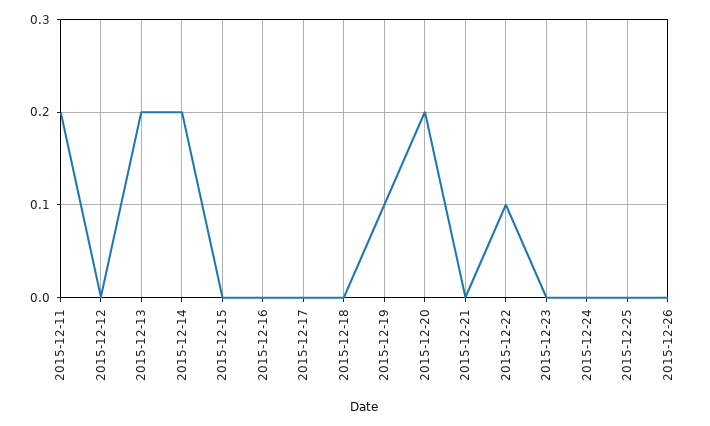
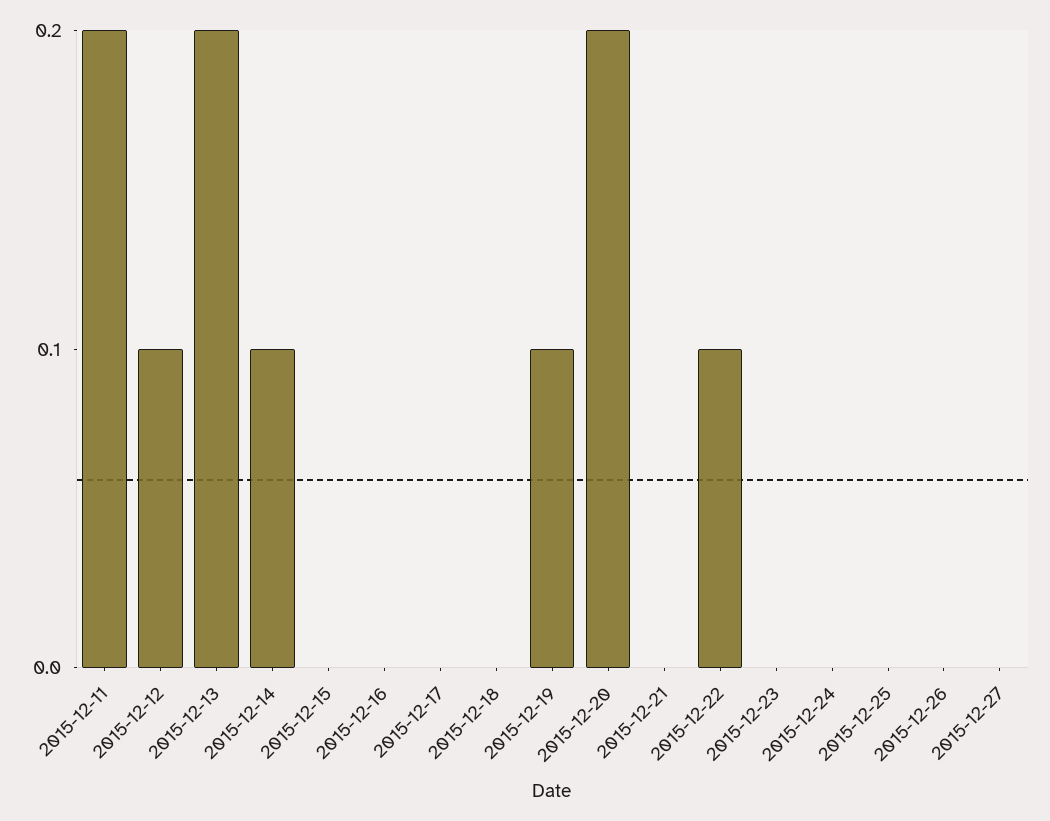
2015-12-12: 0 -> 0.1
2015-12-14: 0.2 -> 0.1
2015-12-27: none -> 0

